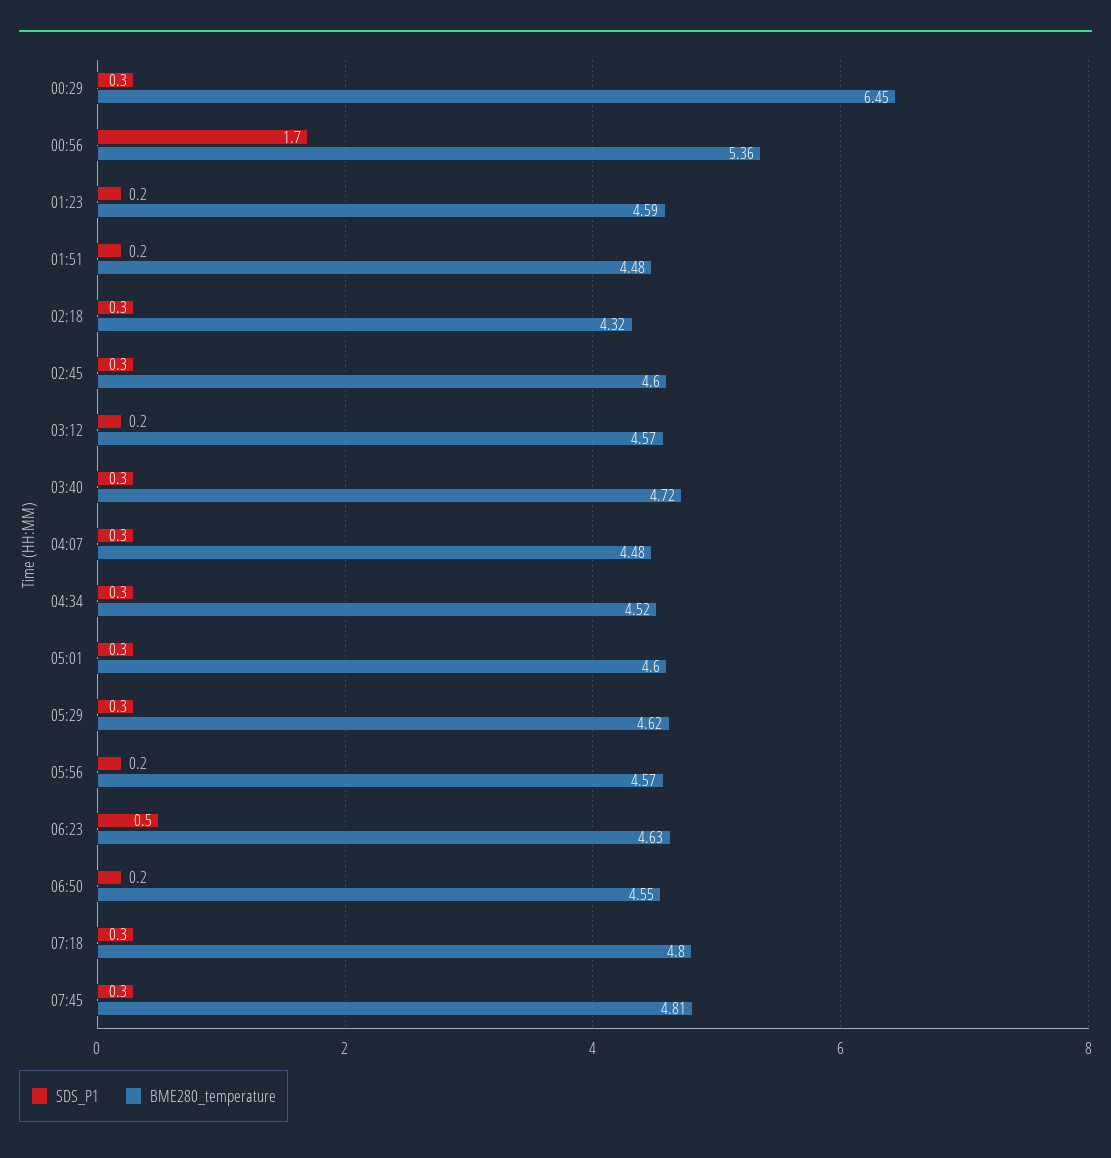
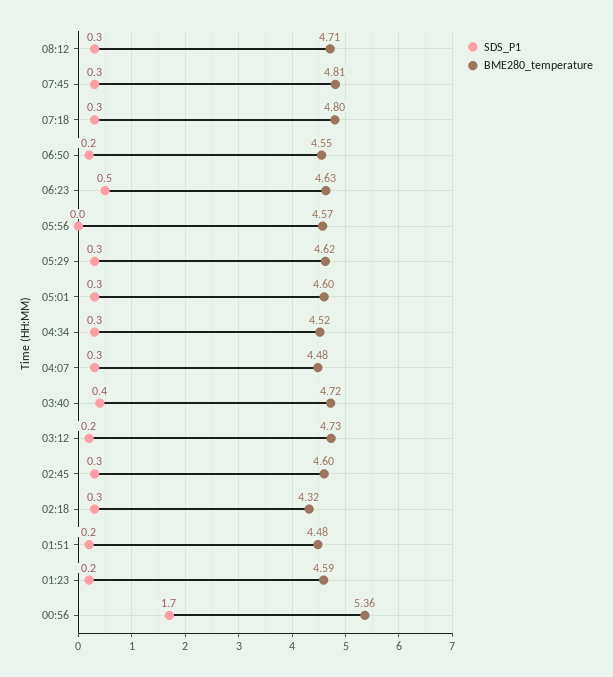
SDS_P1, 00:29: 0.3 -> none
BME280_temperature, 00:29: 6.45 -> none
BME280_temperature, 03:12: 4.57 -> 4.73
SDS_P1, 03:40: 0.3 -> 0.4
SDS_P1, 05:56: 0.2 -> 0
SDS_P1, 08:12: none -> 0.3
BME280_temperature, 08:12: none -> 4.71

